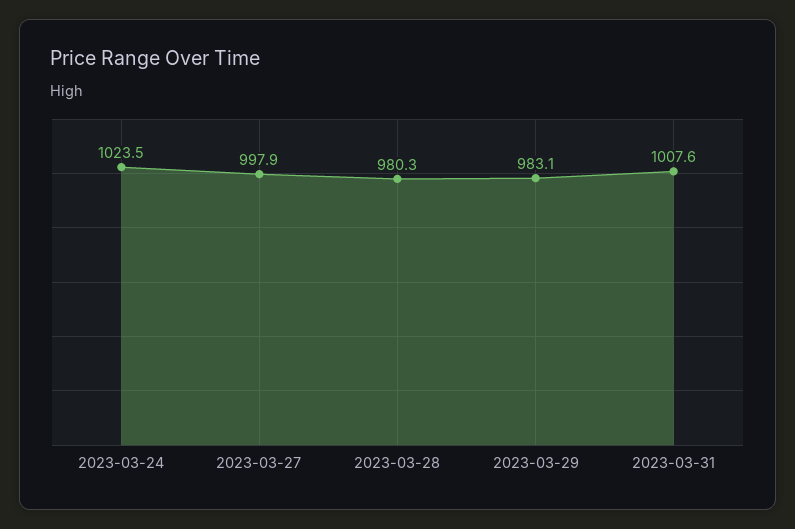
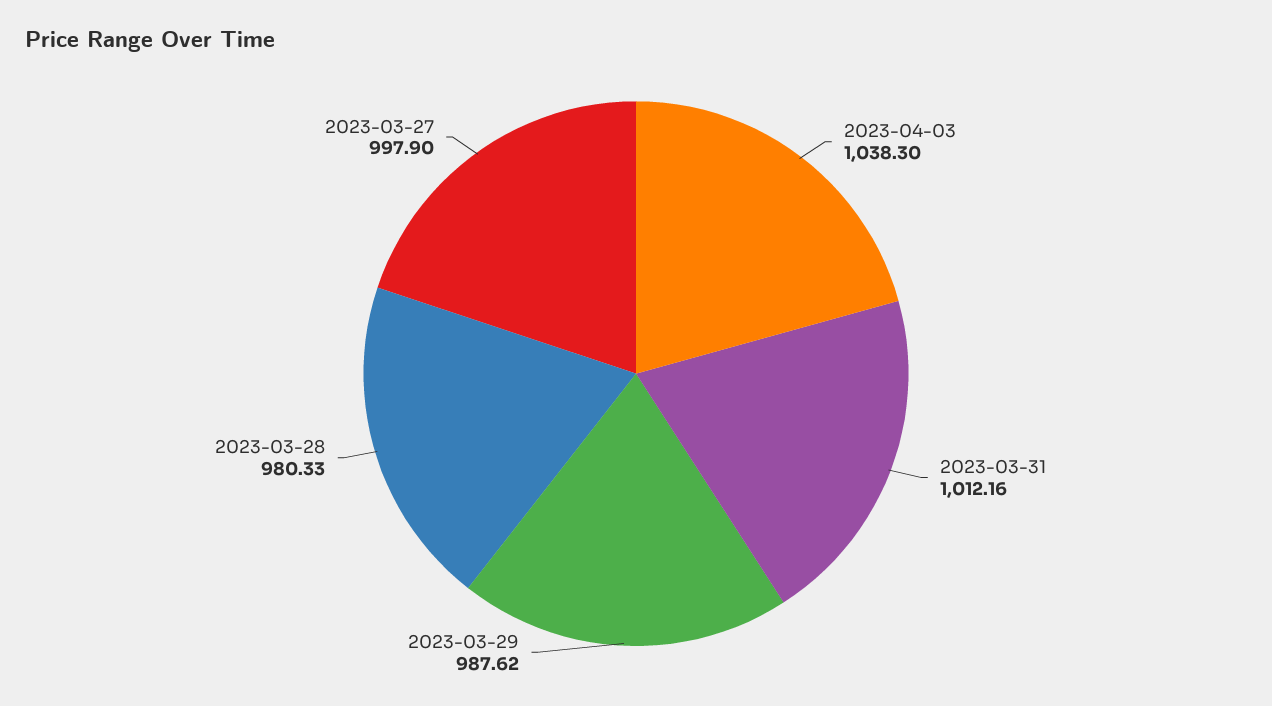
2023-03-24: 1023.5 -> none
2023-03-29: 983.1 -> 987.62
2023-03-31: 1007.6 -> 1012.16
2023-04-03: none -> 1038.3

